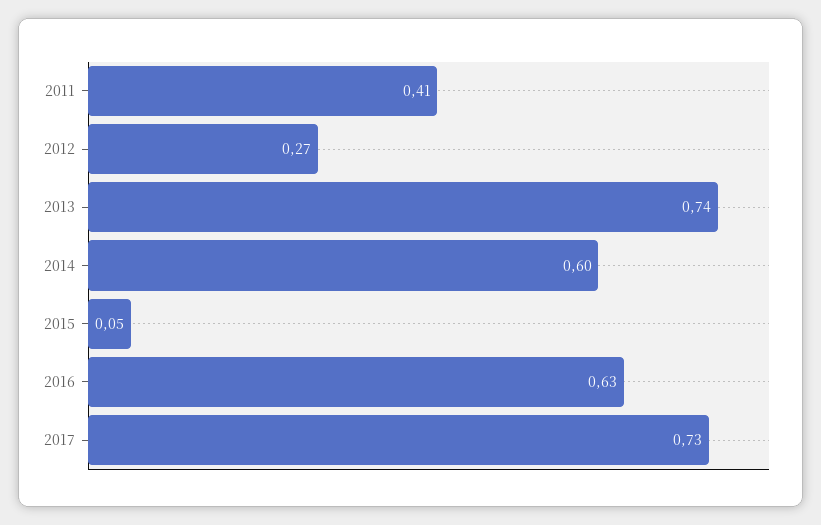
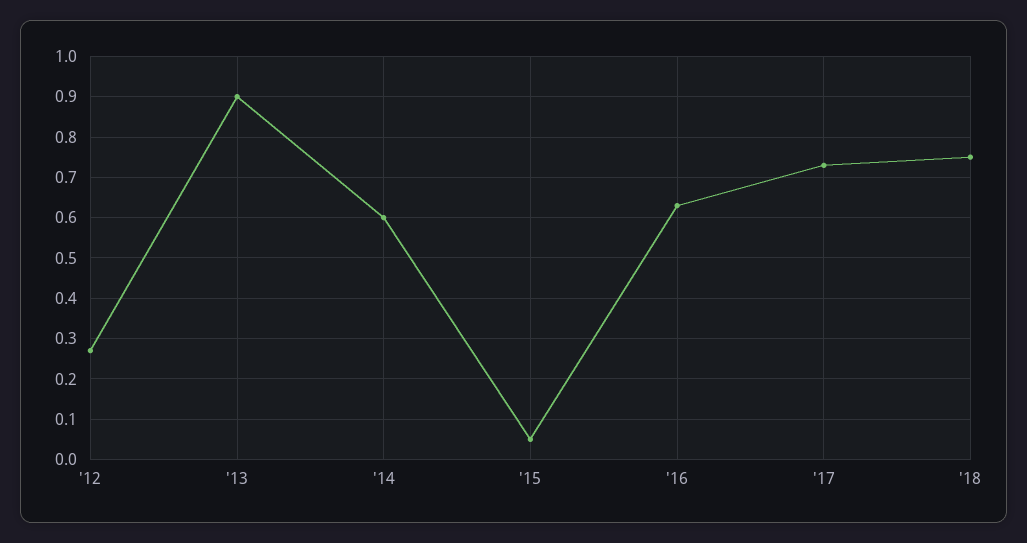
2011: 0.41 -> none
2013: 0.74 -> 0.9
'18: none -> 0.75

